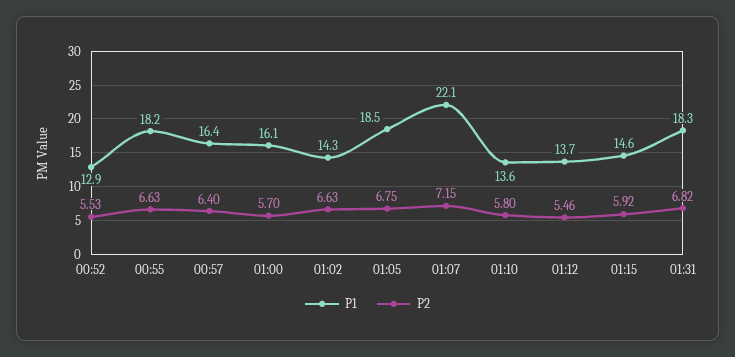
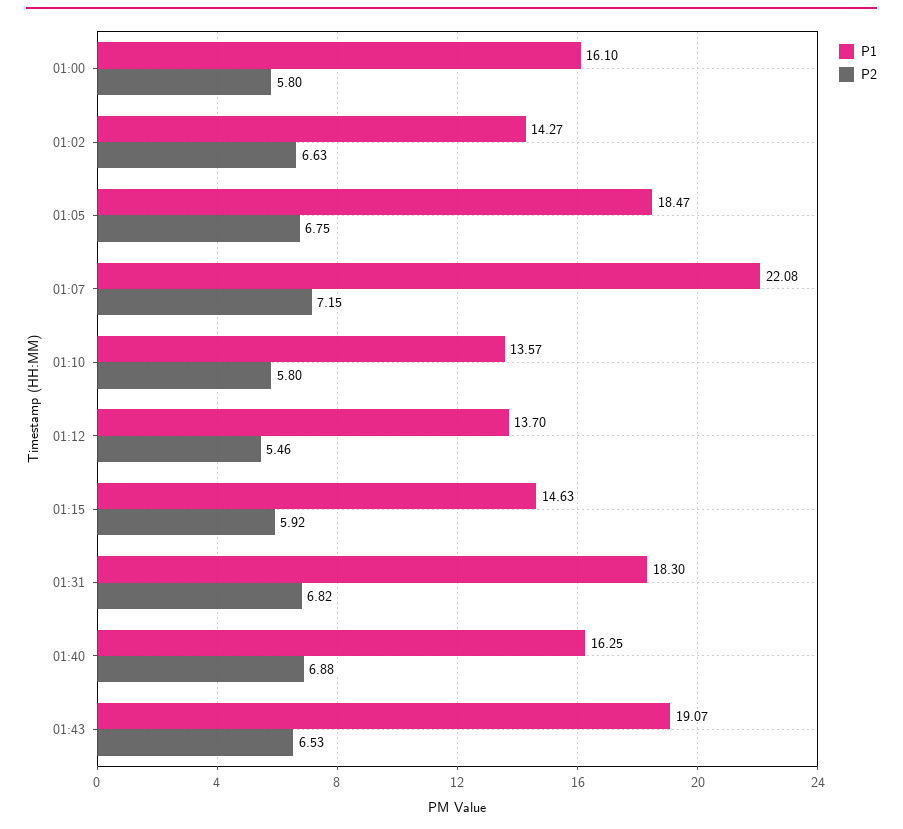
P1, 00:52: 12.9 -> none
P2, 00:52: 5.53 -> none
P1, 00:55: 18.2 -> none
P2, 00:55: 6.63 -> none
P1, 00:57: 16.4 -> none
P2, 00:57: 6.4 -> none
P2, 01:00: 5.7 -> 5.8
P1, 01:40: none -> 16.25
P2, 01:40: none -> 6.88
P1, 01:43: none -> 19.07
P2, 01:43: none -> 6.53

